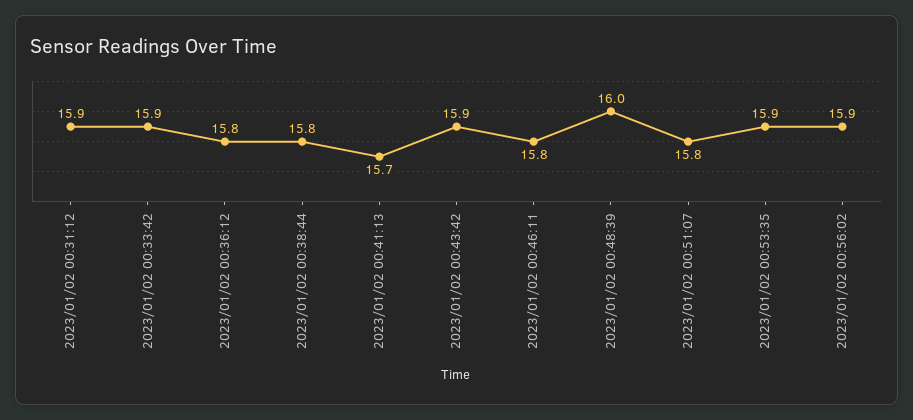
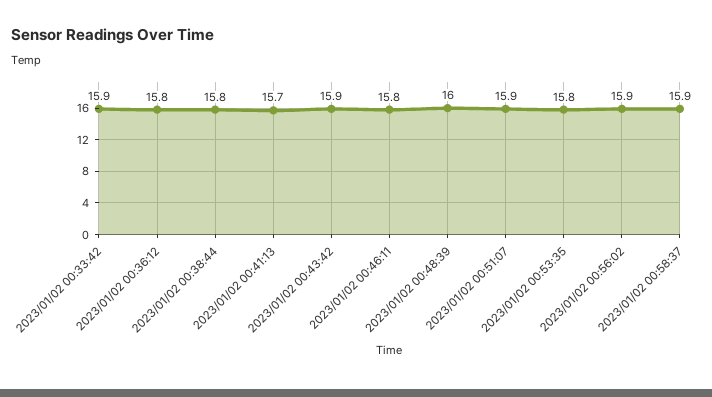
2023/01/02 00:31:12: 15.9 -> none
2023/01/02 00:51:07: 15.8 -> 15.9
2023/01/02 00:53:35: 15.9 -> 15.8
2023/01/02 00:58:37: none -> 15.9

